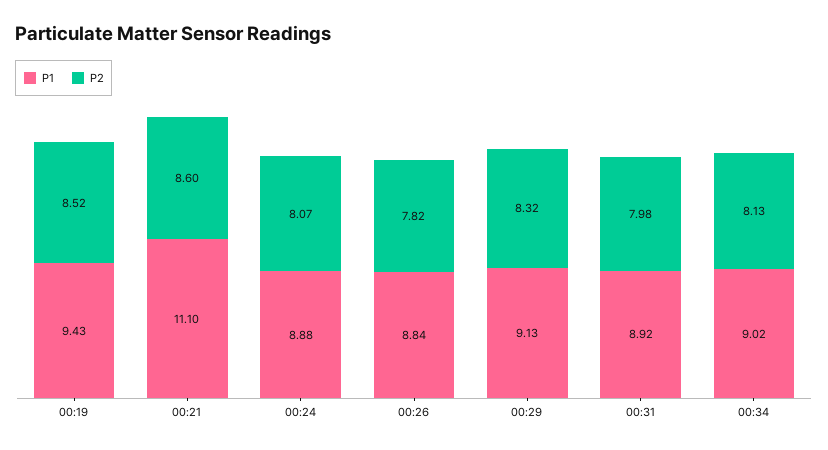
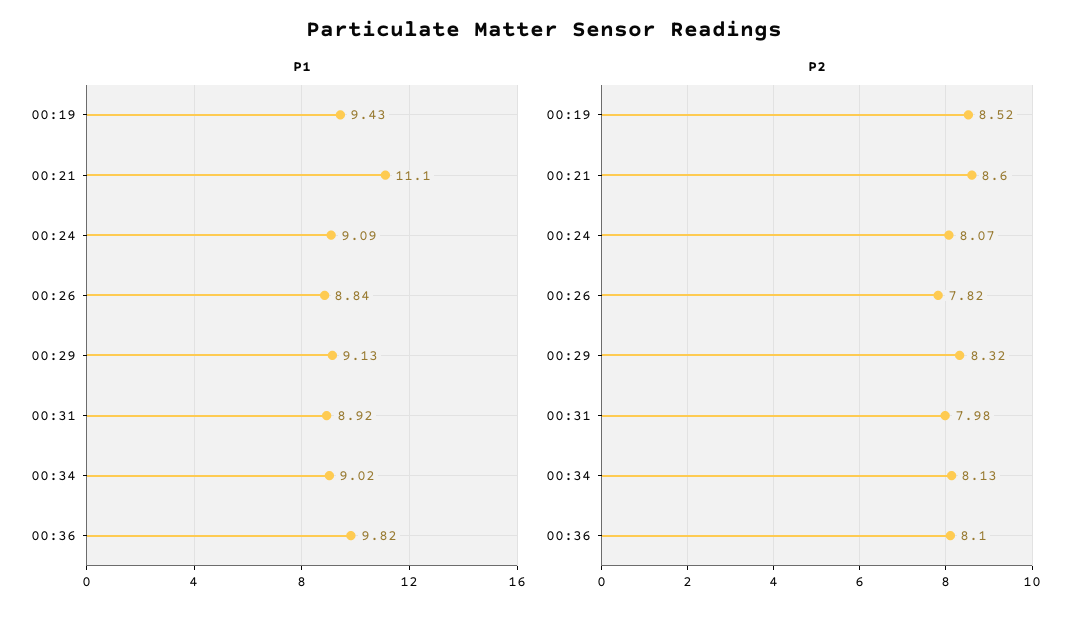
P1, 00:24: 8.88 -> 9.09
P1, 00:36: none -> 9.82
P2, 00:36: none -> 8.1

